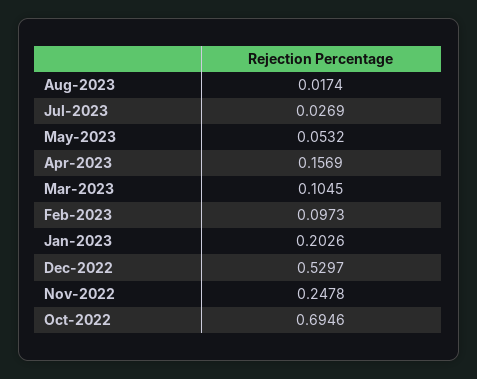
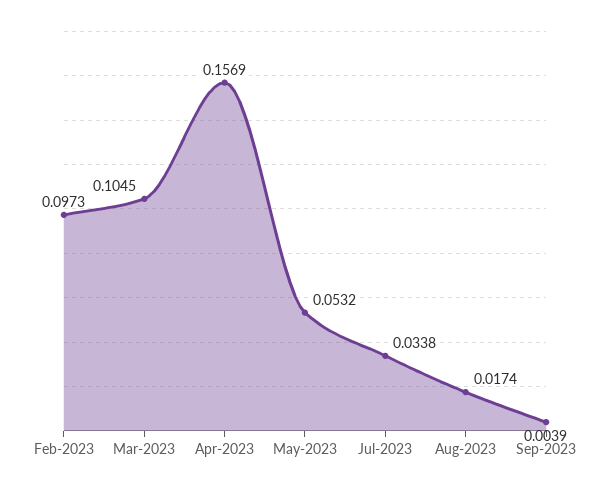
Jul-2023: 0.0269 -> 0.0338
Jan-2023: 0.2026 -> none
Dec-2022: 0.5297 -> none
Nov-2022: 0.2478 -> none
Oct-2022: 0.6946 -> none
Sep-2023: none -> 0.0039

